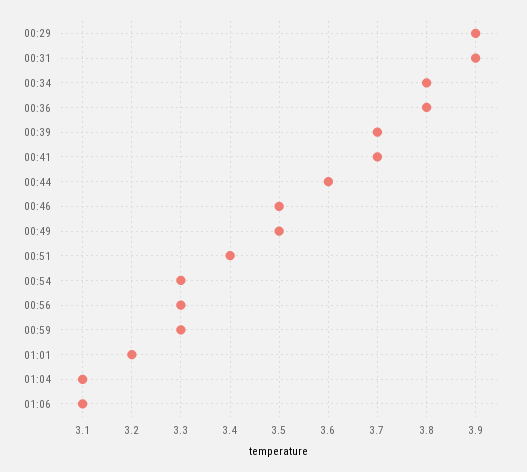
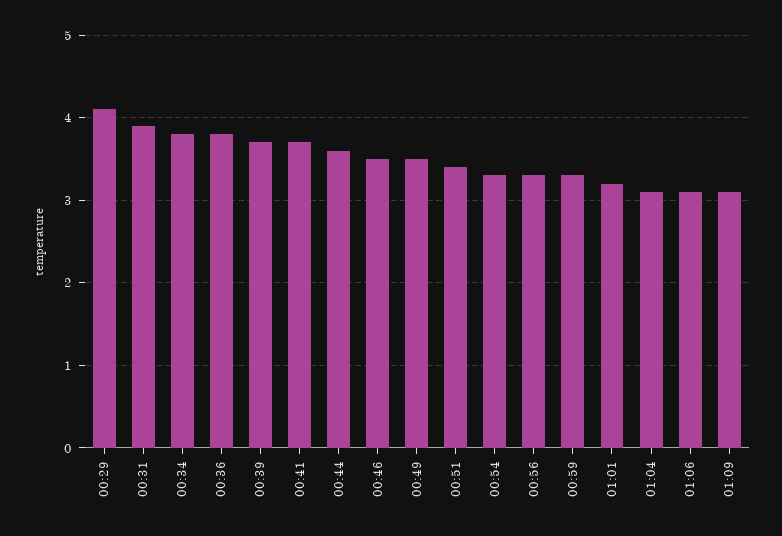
00:29: 3.9 -> 4.1
01:09: none -> 3.1

